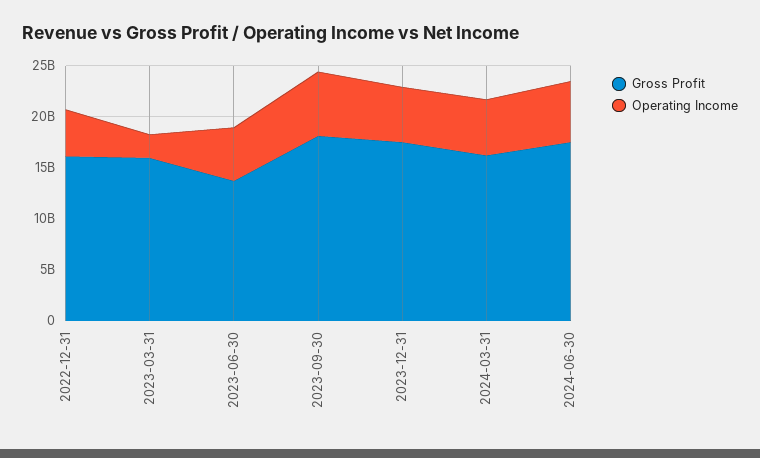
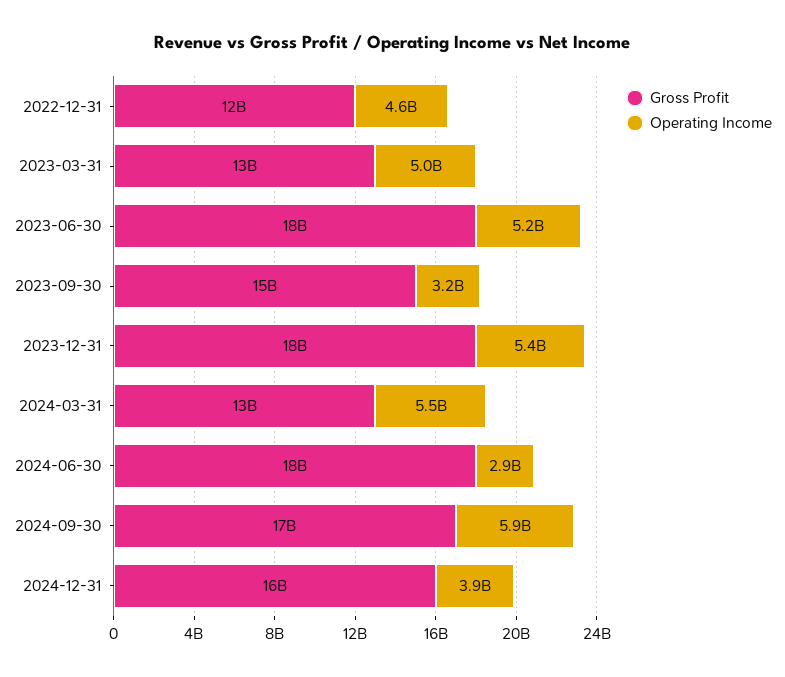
Gross Profit, 2022-12-31: 16000000000 -> 12000000000
Gross Profit, 2023-03-31: 16000000000 -> 13000000000
Operating Income, 2023-03-31: 2000000000 -> 5000000000
Gross Profit, 2023-06-30: 14000000000 -> 18000000000
Gross Profit, 2023-09-30: 18000000000 -> 15000000000
Operating Income, 2023-09-30: 6000000000 -> 3200000000
Gross Profit, 2024-03-31: 16000000000 -> 13000000000
Operating Income, 2024-06-30: 6000000000 -> 2900000000
Gross Profit, 2024-09-30: none -> 17000000000
Operating Income, 2024-09-30: none -> 5900000000
Gross Profit, 2024-12-31: none -> 16000000000
Operating Income, 2024-12-31: none -> 3900000000

